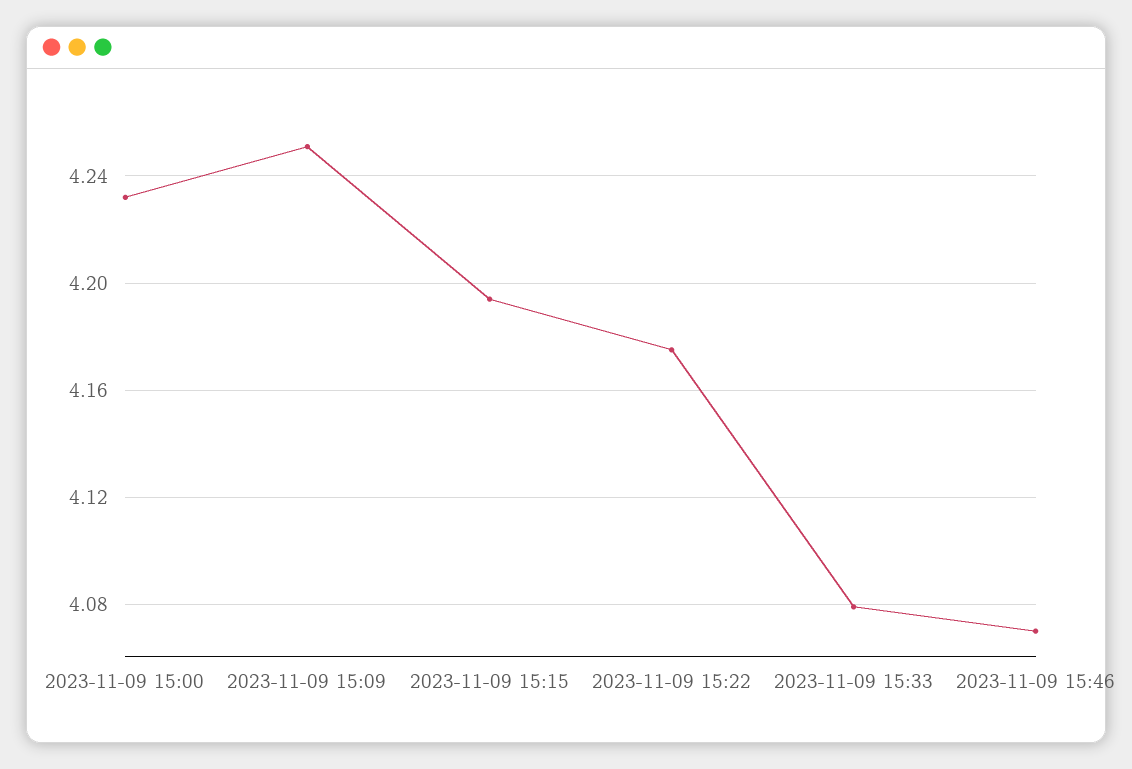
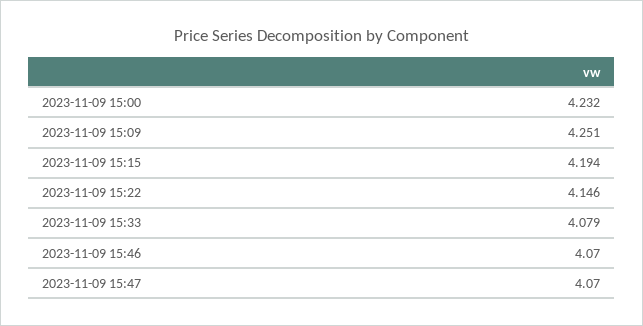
2023-11-09 15:22: 4.175 -> 4.146
2023-11-09 15:47: none -> 4.07

